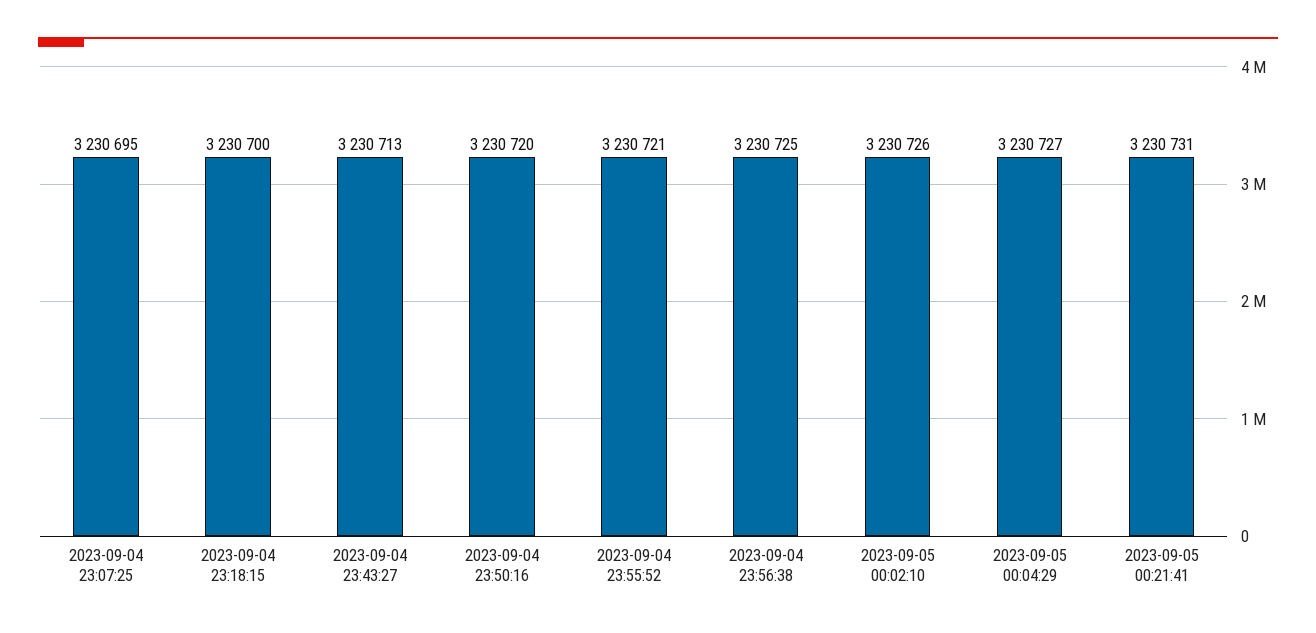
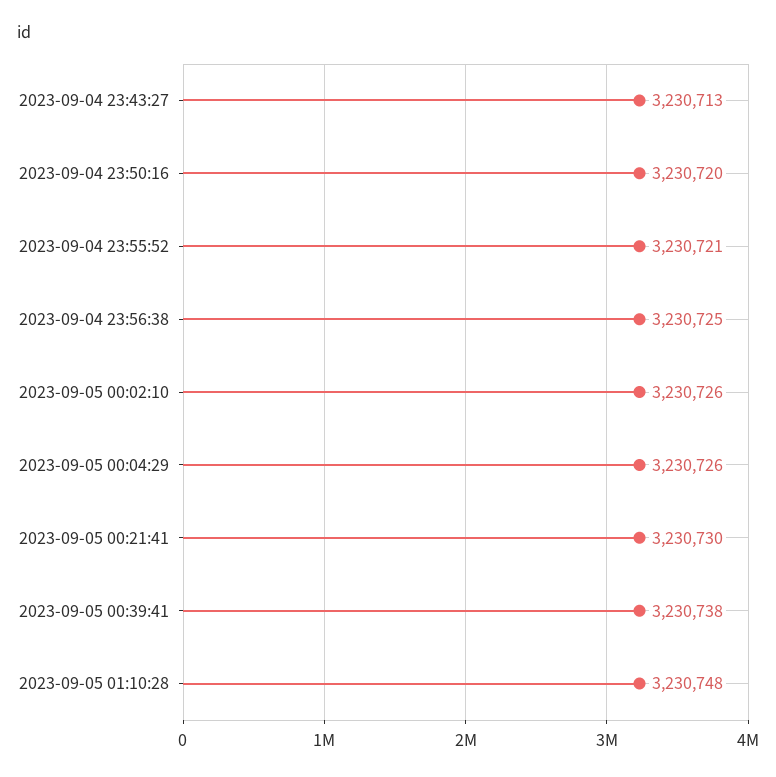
2023-09-04 23:07:25: 3230695 -> none
2023-09-04 23:18:15: 3230700 -> none
2023-09-05 00:04:29: 3230727 -> 3230726
2023-09-05 00:21:41: 3230731 -> 3230730
2023-09-05 00:39:41: none -> 3230738
2023-09-05 01:10:28: none -> 3230748

